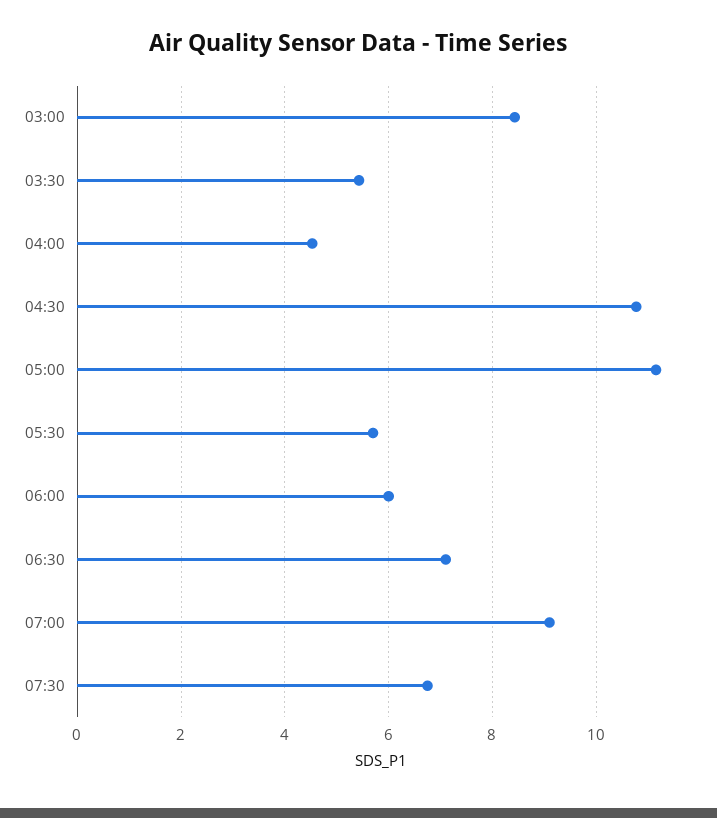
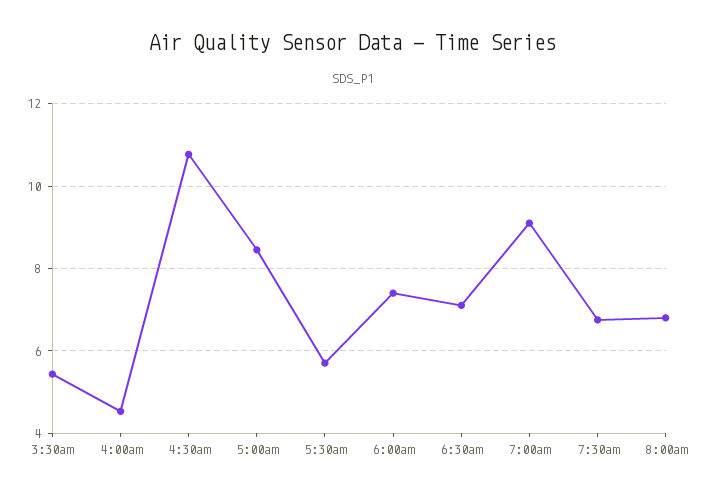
03:00: 8.4 -> none
05:00: 11.2 -> 8.4
06:00: 6 -> 7.4
8:00am: none -> 6.8

